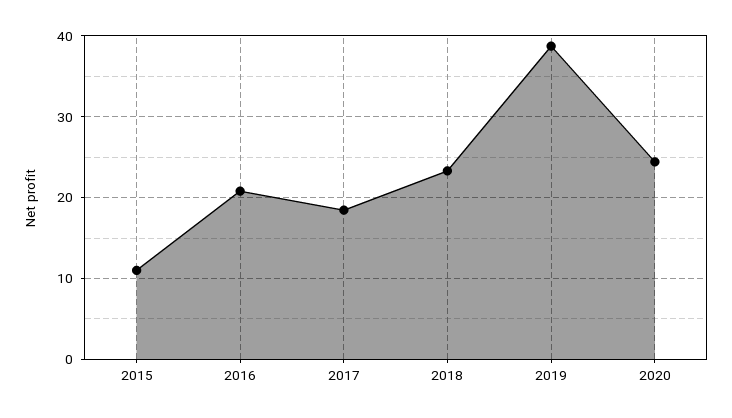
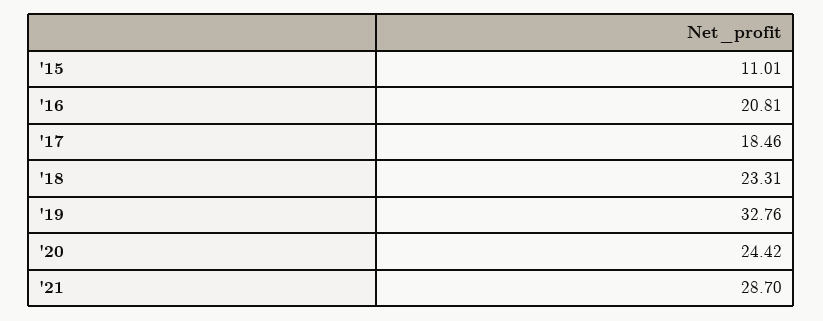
2019: 39 -> 32.76
'21: none -> 28.7

